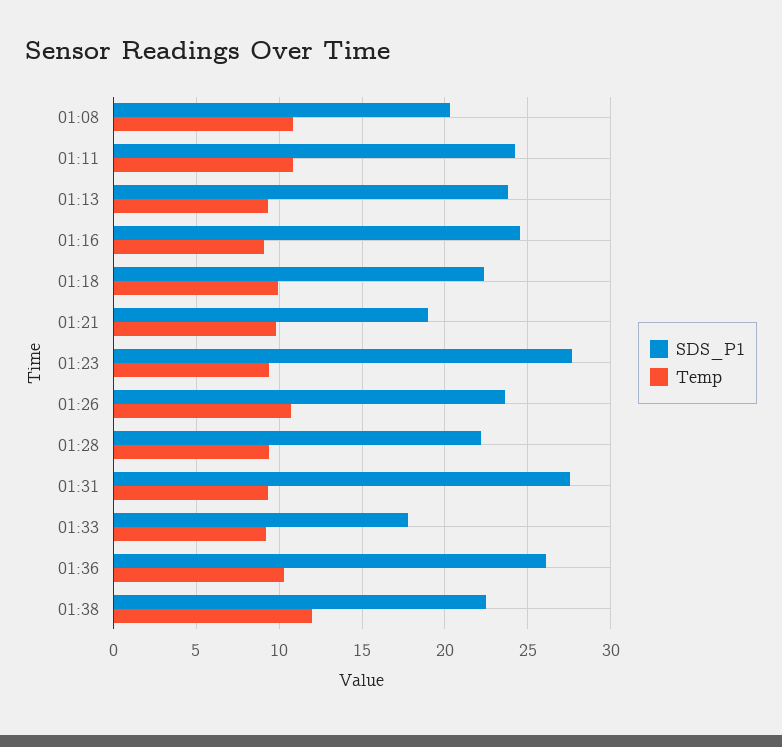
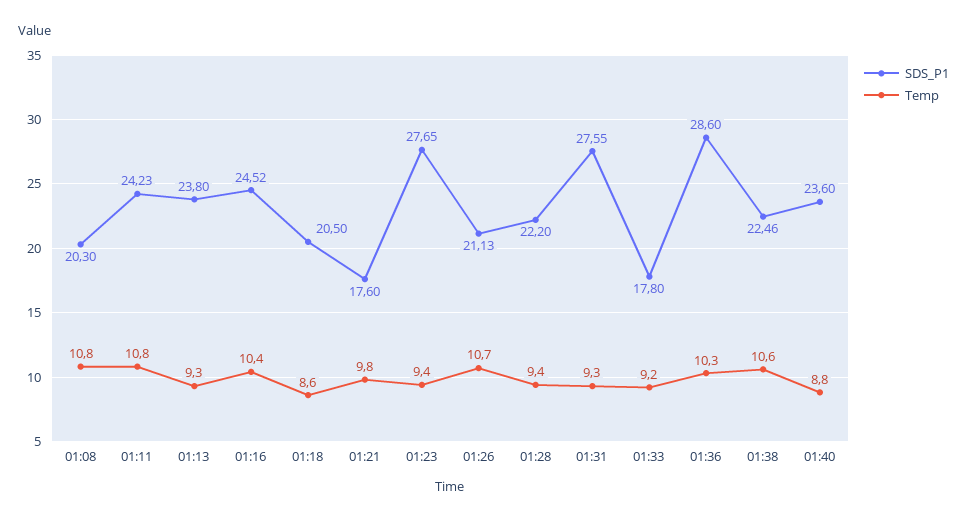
Temp, 01:16: 9 -> 10.4
SDS_P1, 01:18: 22.5 -> 20.5
Temp, 01:18: 10 -> 8.6
SDS_P1, 01:21: 19 -> 17.6
SDS_P1, 01:26: 23.5 -> 21.13
SDS_P1, 01:36: 26 -> 28.6
Temp, 01:38: 12 -> 10.6
SDS_P1, 01:40: none -> 23.6
Temp, 01:40: none -> 8.8

